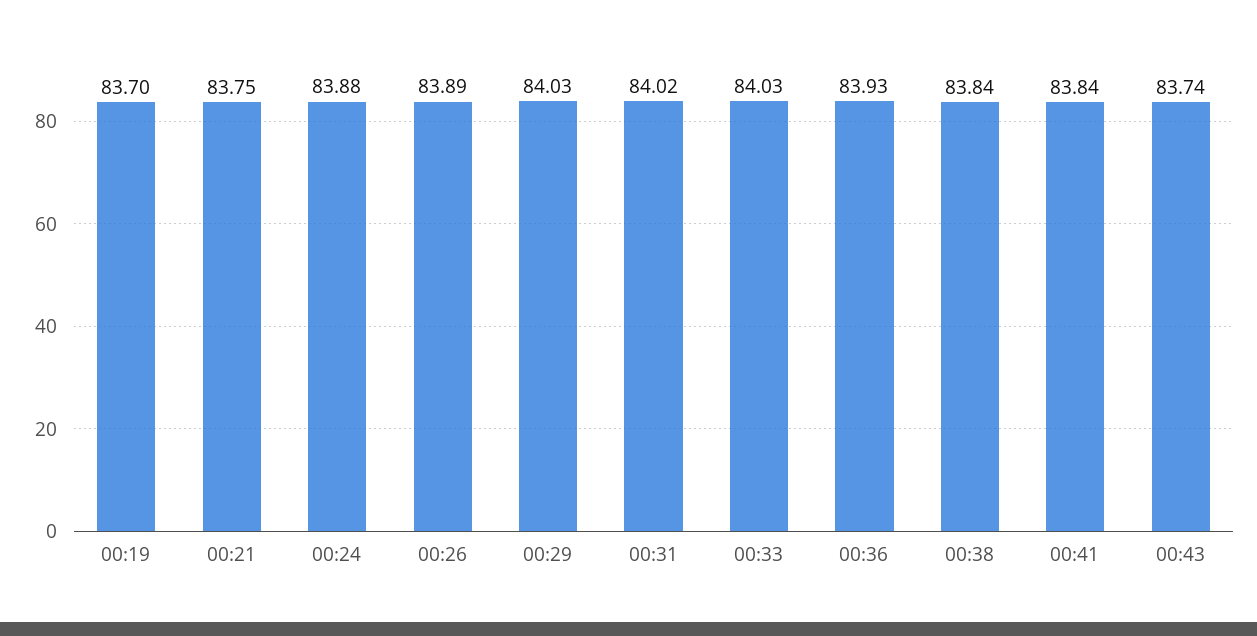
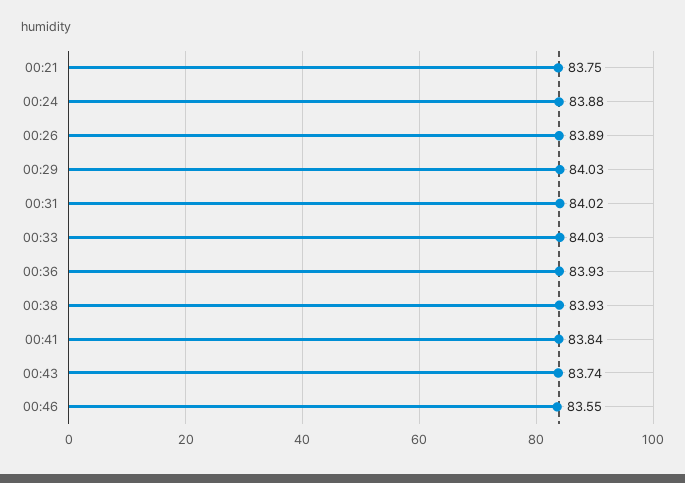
00:19: 83.7 -> none
00:38: 83.84 -> 83.93
00:46: none -> 83.55

